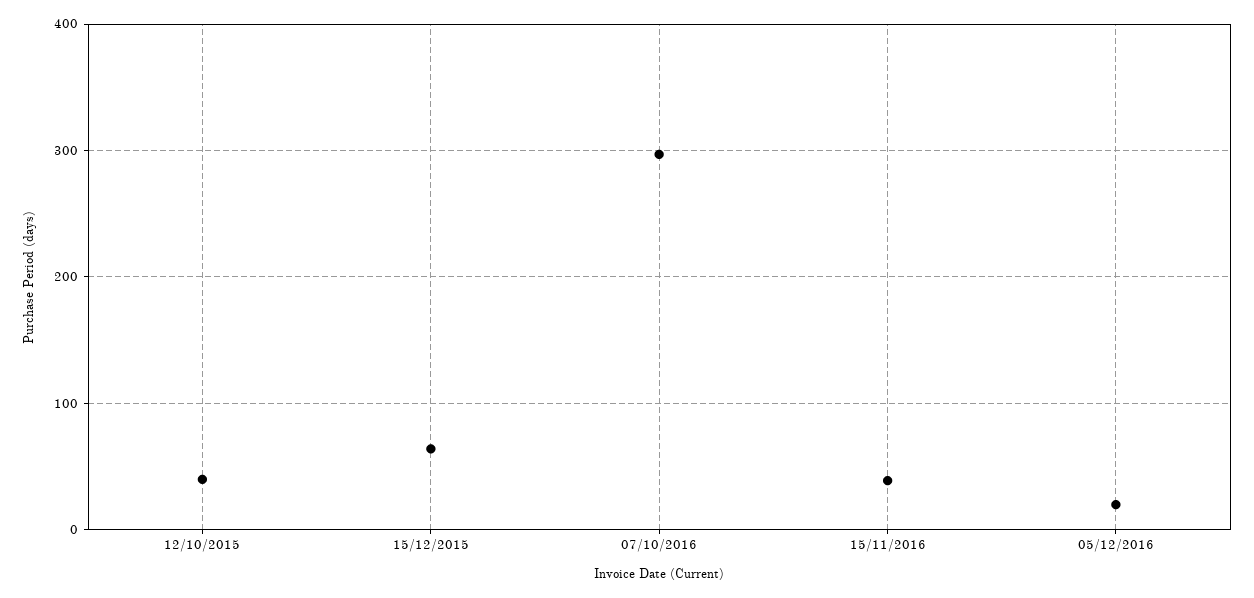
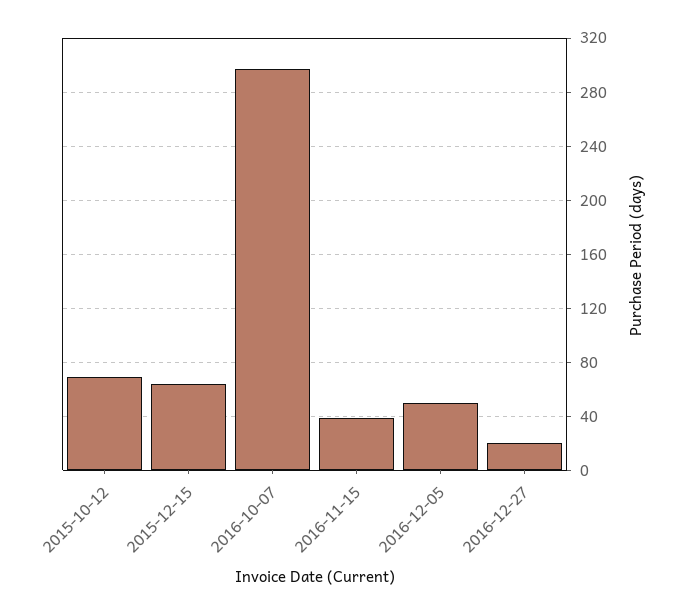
12/10/2015: 40 -> 70
05/12/2016: 20 -> 50
2016-12-27: none -> 20

